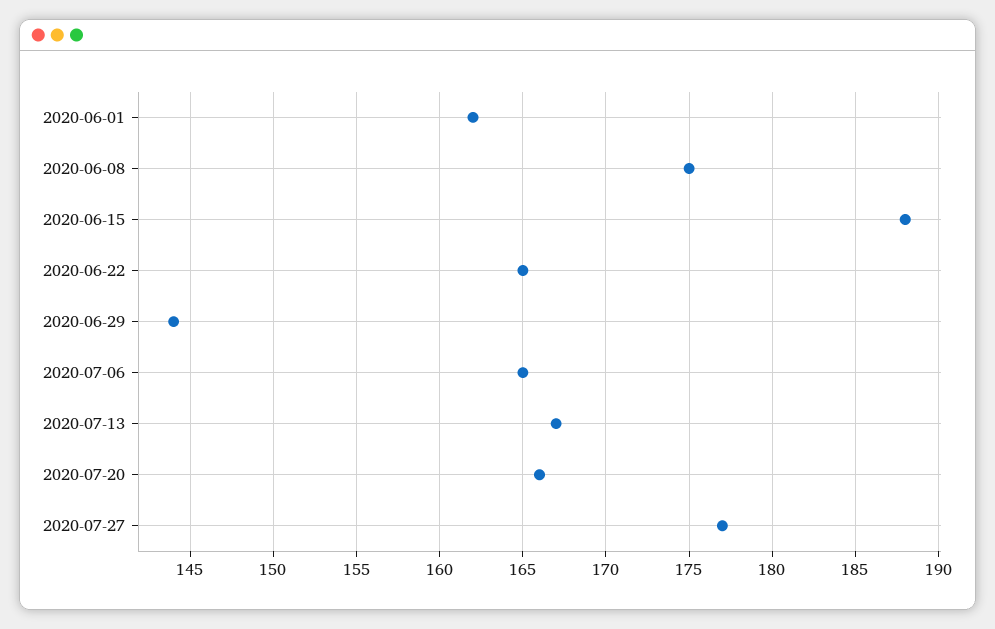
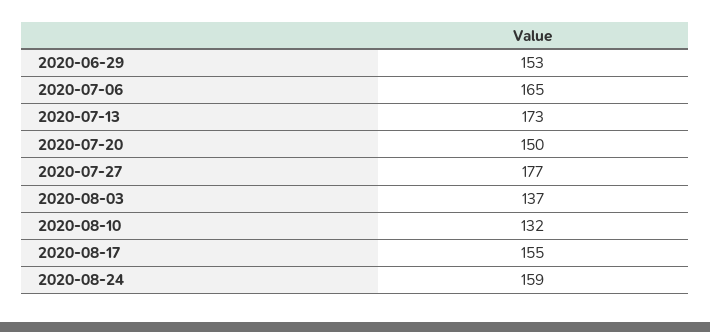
2020-06-01: 162 -> none
2020-06-08: 175 -> none
2020-06-15: 188 -> none
2020-06-22: 165 -> none
2020-06-29: 144 -> 153
2020-07-13: 167 -> 173
2020-07-20: 166 -> 150
2020-08-03: none -> 137
2020-08-10: none -> 132
2020-08-17: none -> 155
2020-08-24: none -> 159

